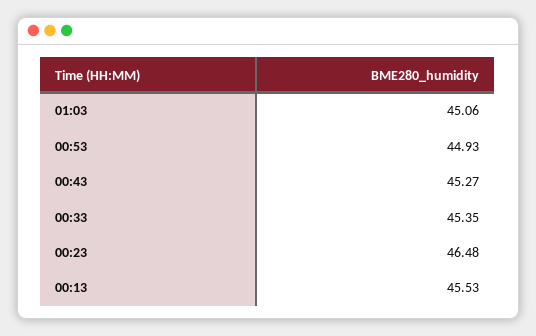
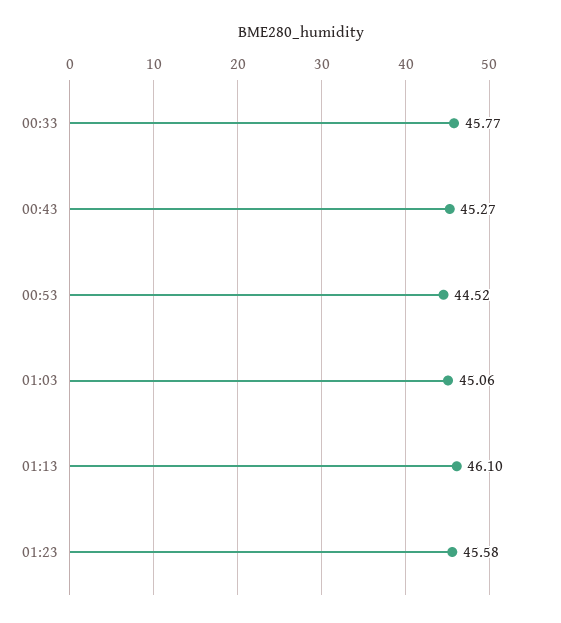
00:53: 44.93 -> 44.52
00:33: 45.35 -> 45.77
00:23: 46.48 -> none
00:13: 45.53 -> none
01:13: none -> 46.1
01:23: none -> 45.58

